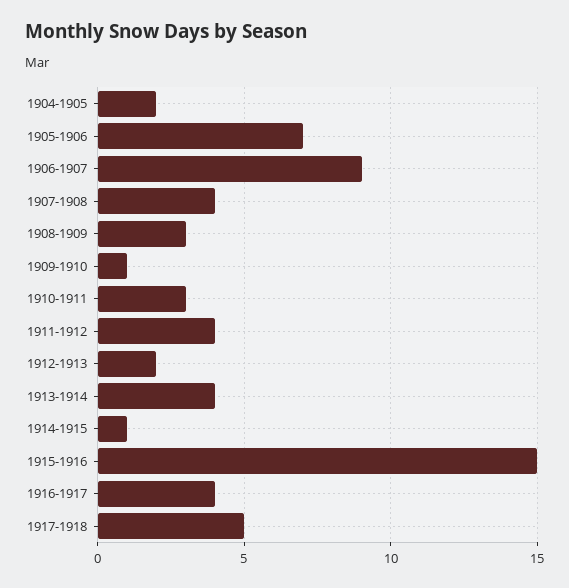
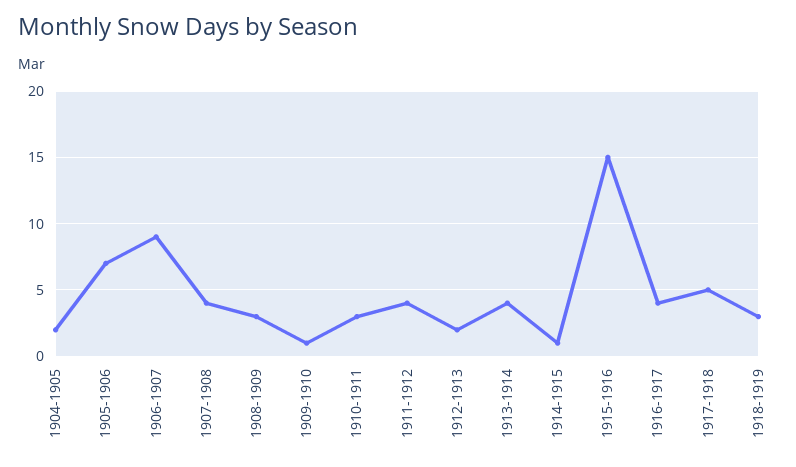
1918-1919: none -> 3

